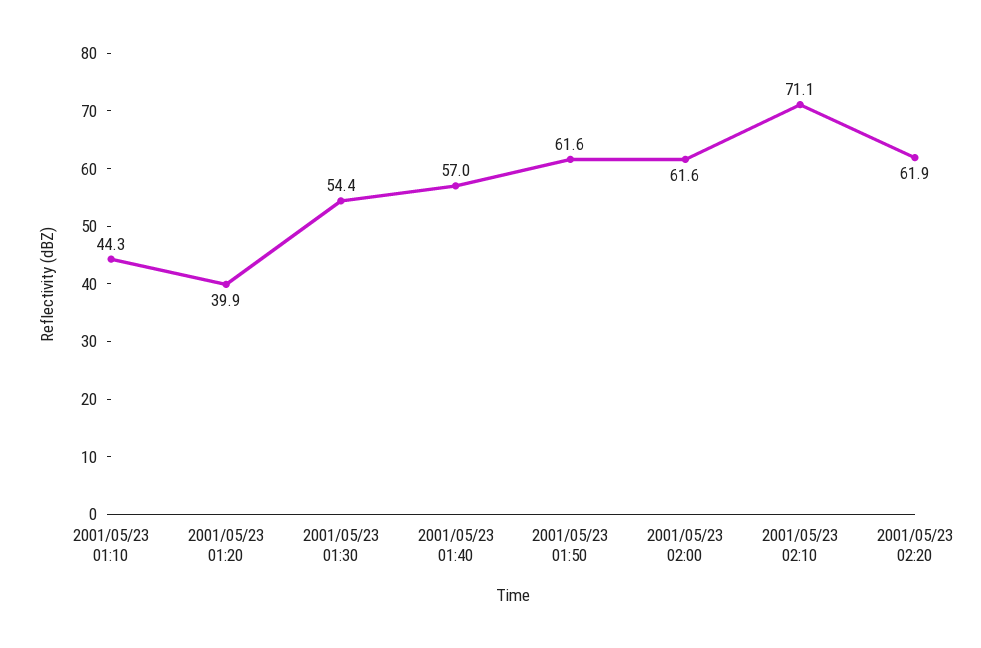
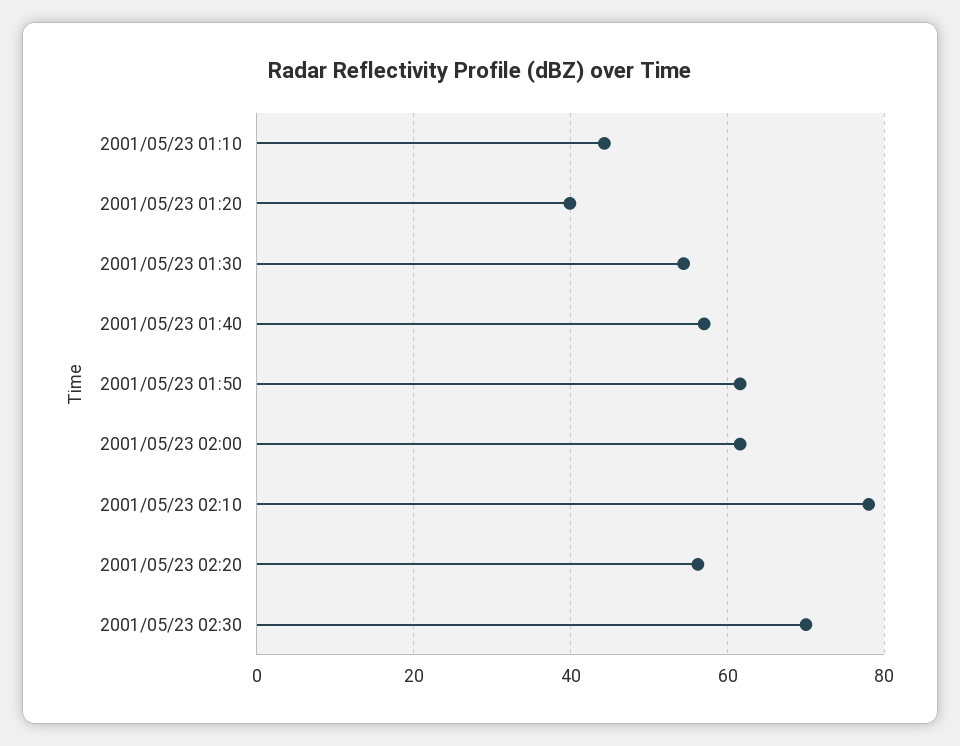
2001/05/23 02:10: 71.1 -> 78
2001/05/23 02:20: 61.9 -> 56
2001/05/23 02:30: none -> 70

